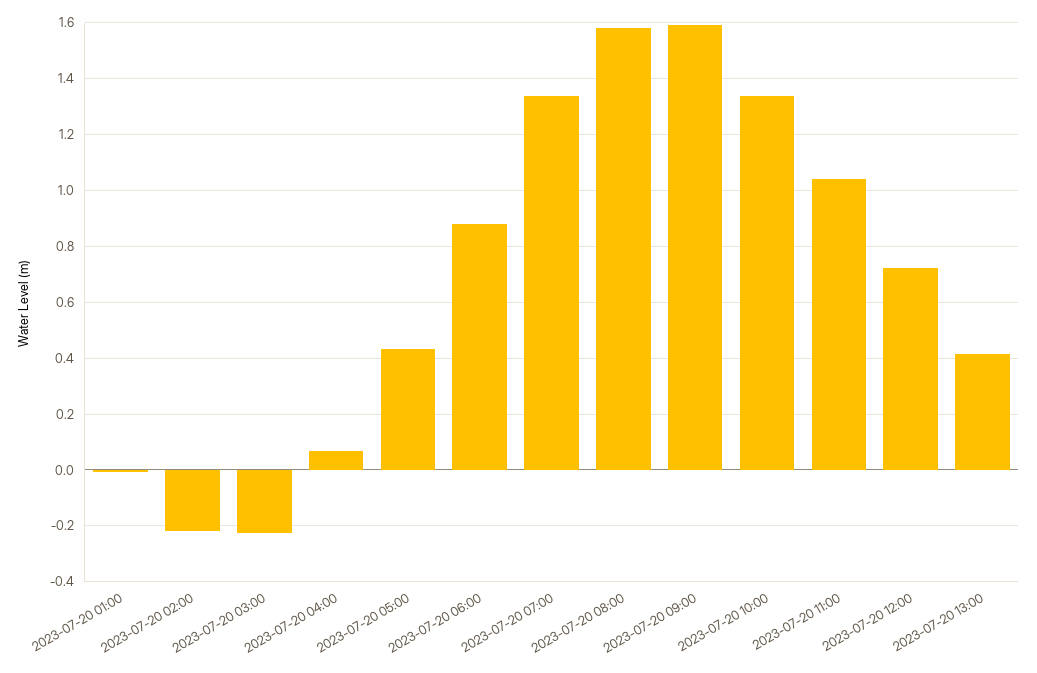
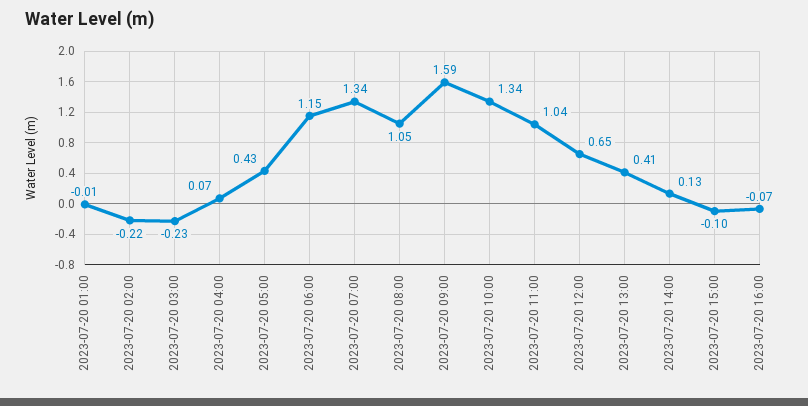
2023-07-20 06:00: 0.875 -> 1.15
2023-07-20 08:00: 1.575 -> 1.05
2023-07-20 12:00: 0.725 -> 0.65
2023-07-20 14:00: none -> 0.13
2023-07-20 15:00: none -> -0.1
2023-07-20 16:00: none -> -0.07

